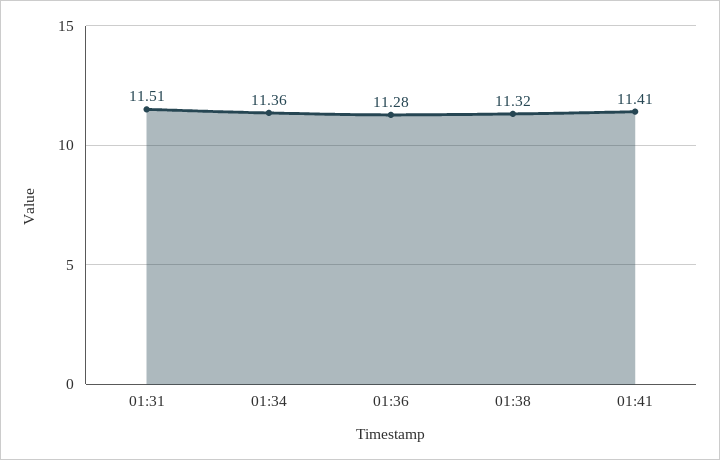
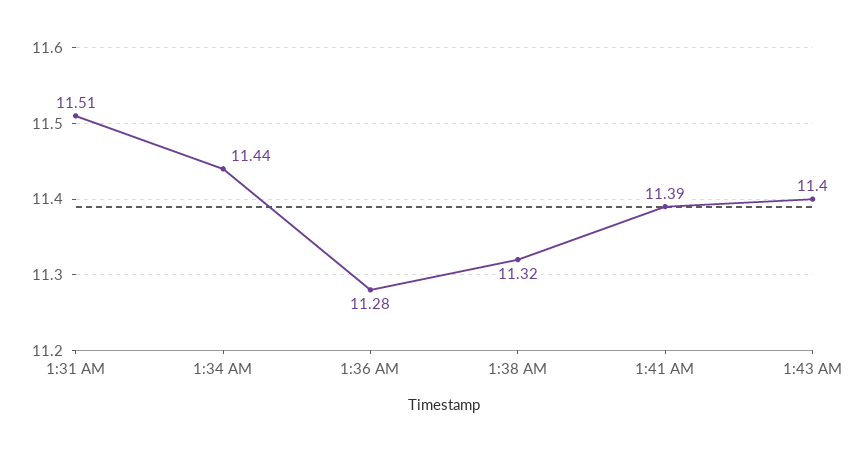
01:34: 11.36 -> 11.44
01:41: 11.41 -> 11.39
1:43 AM: none -> 11.4

